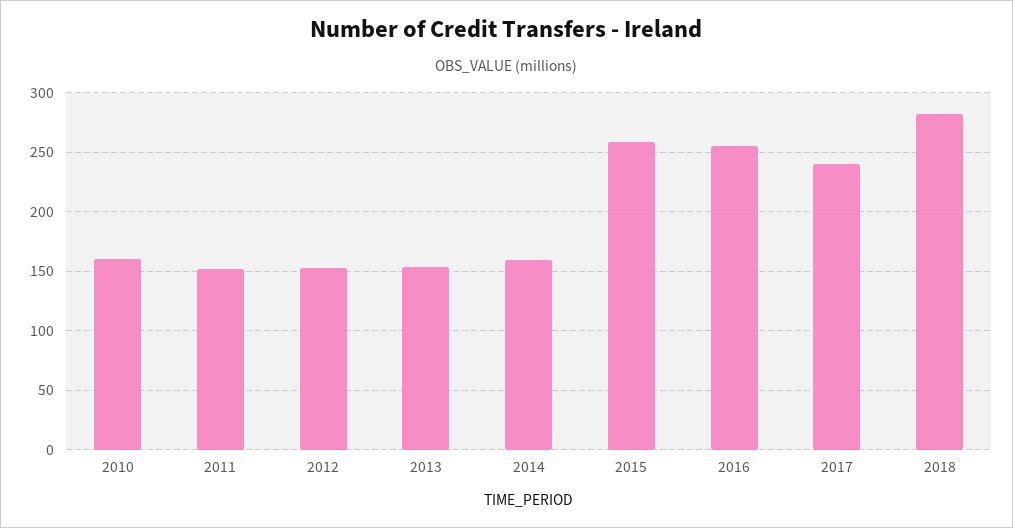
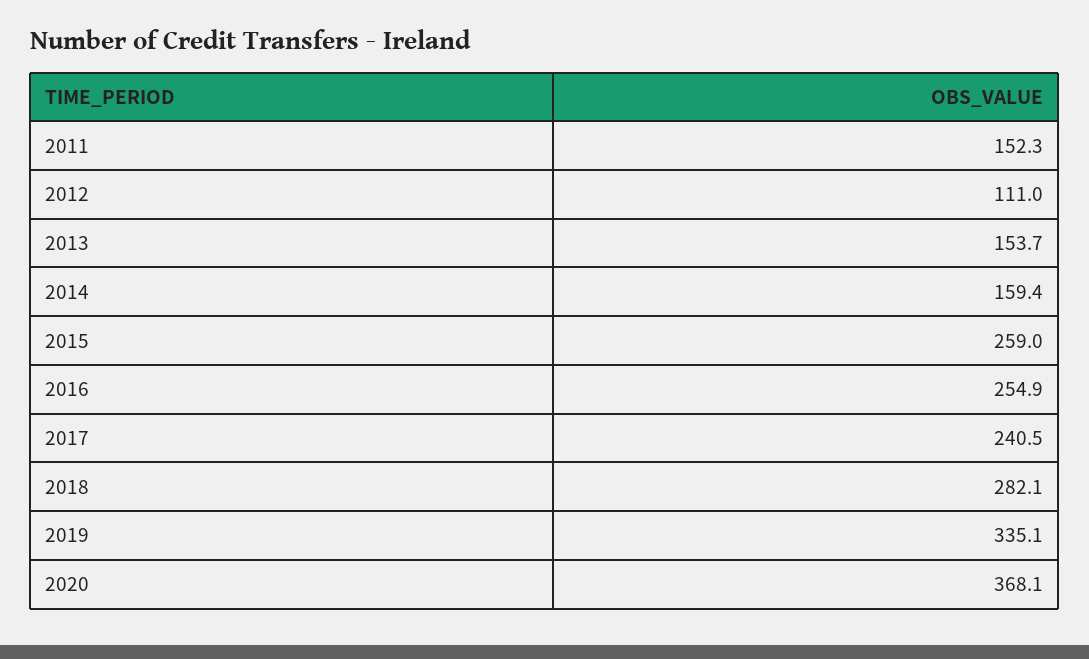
2010: 160 -> none
2012: 150 -> 111
2019: none -> 335.1
2020: none -> 368.1

